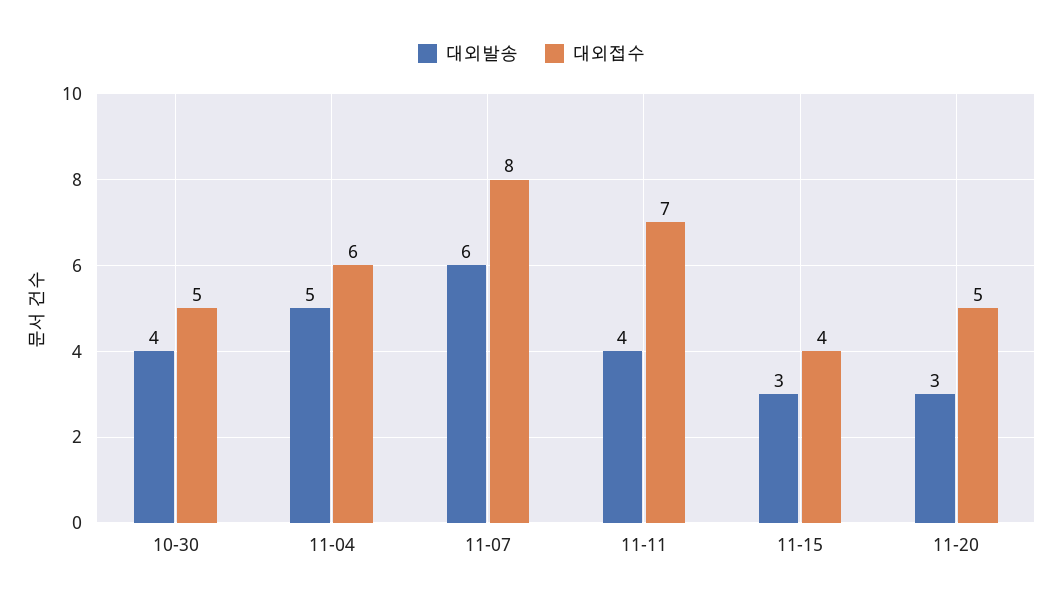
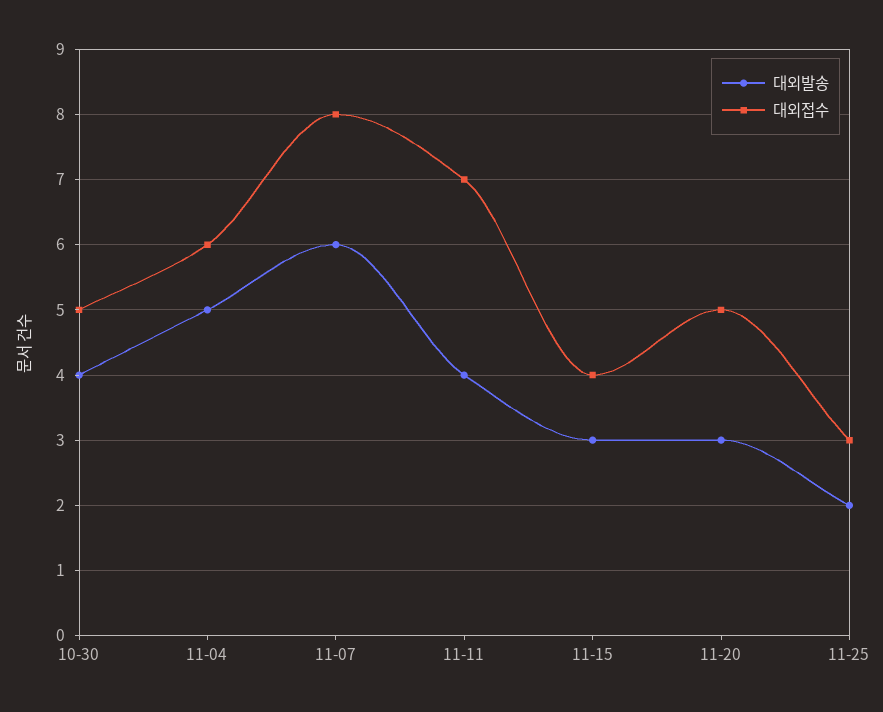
대외발송, 11-25: none -> 2
대외접수, 11-25: none -> 3

